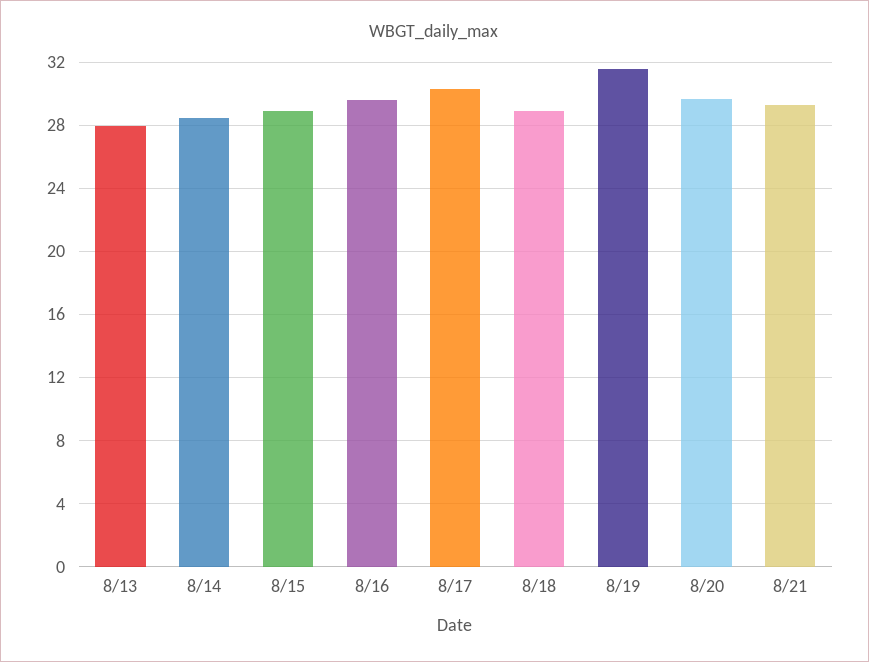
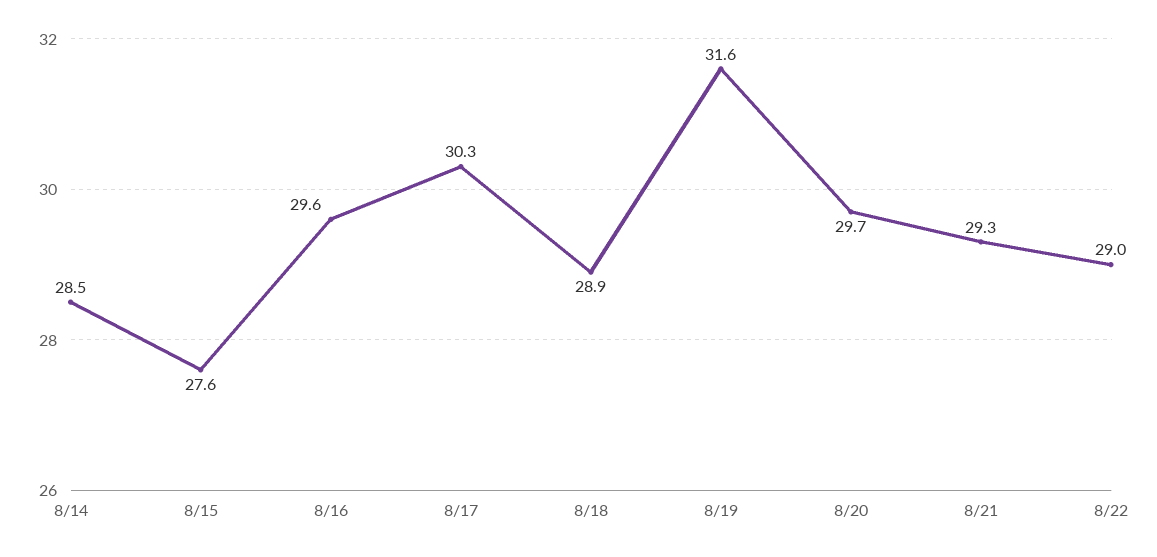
8/13: 28 -> none
8/15: 29 -> 27.6
8/22: none -> 29

